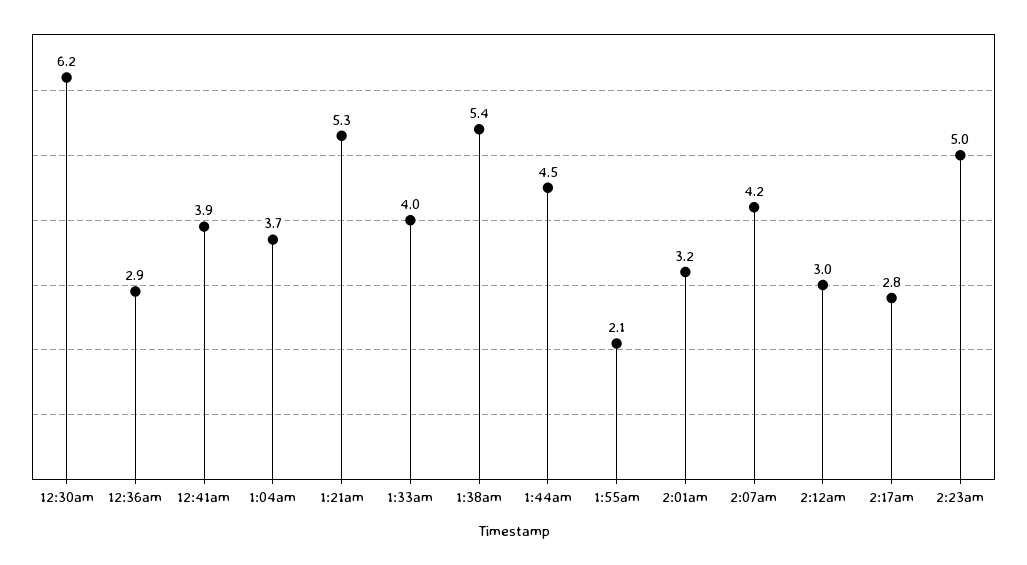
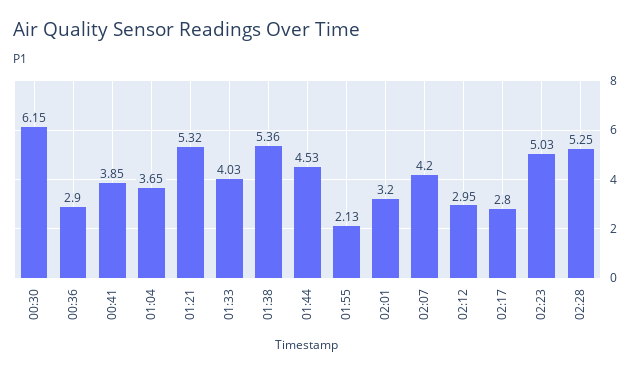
02:28: none -> 5.25

